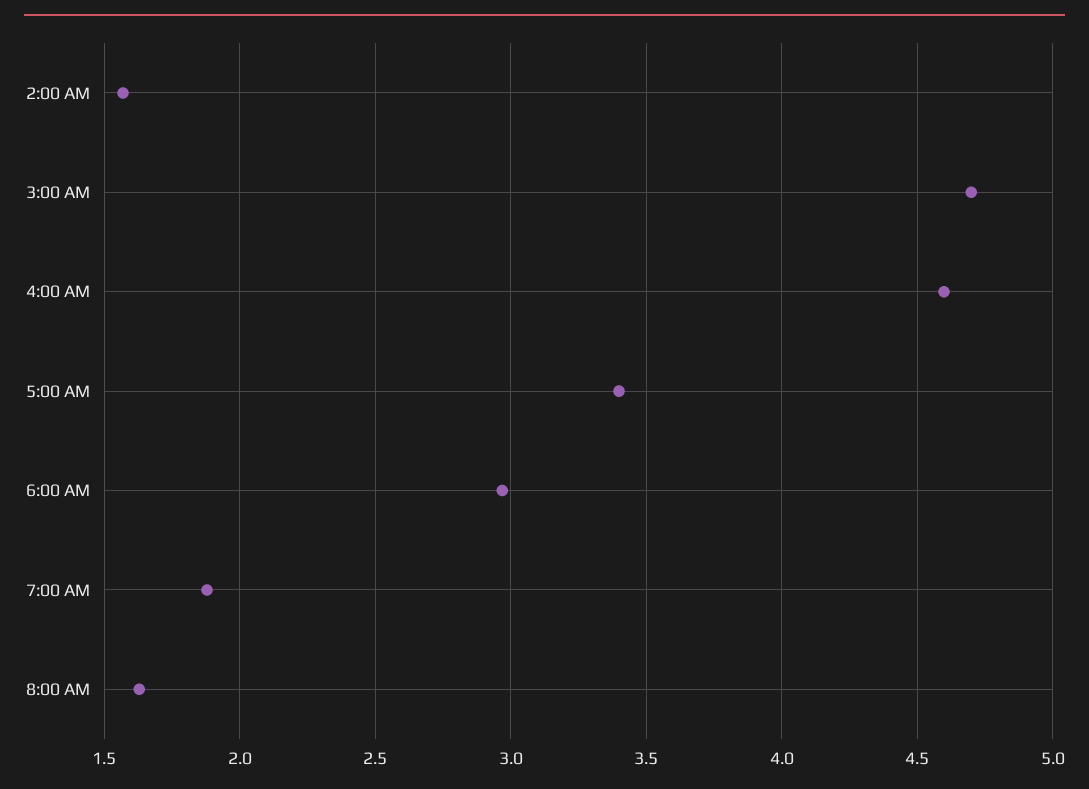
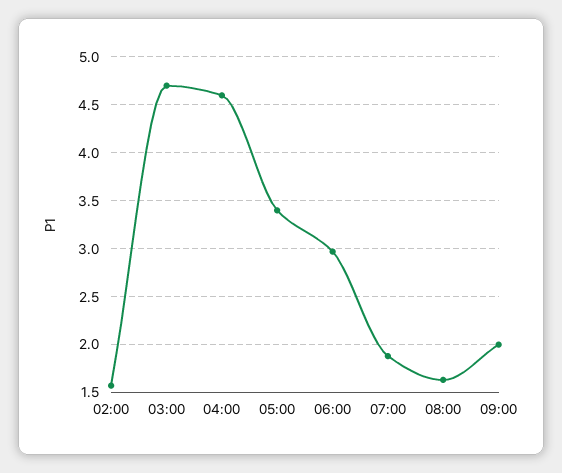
09:00: none -> 2

